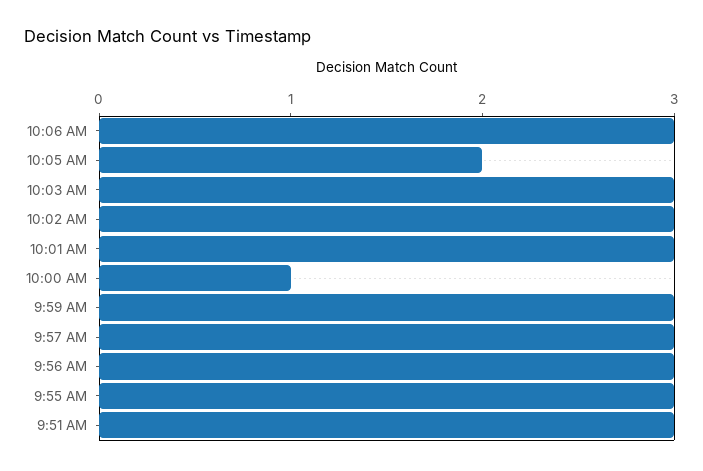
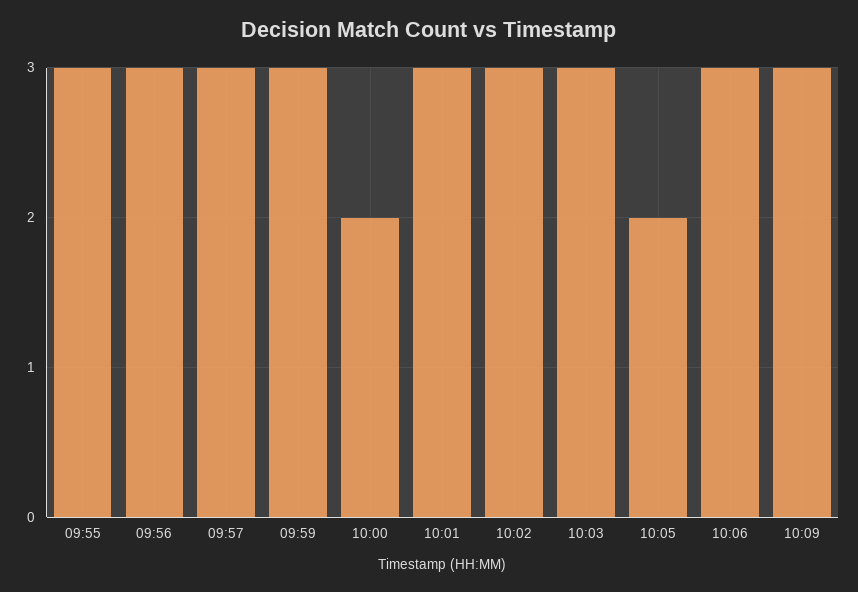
10:00 AM: 1 -> 2
9:51 AM: 3 -> none
10:09: none -> 3

